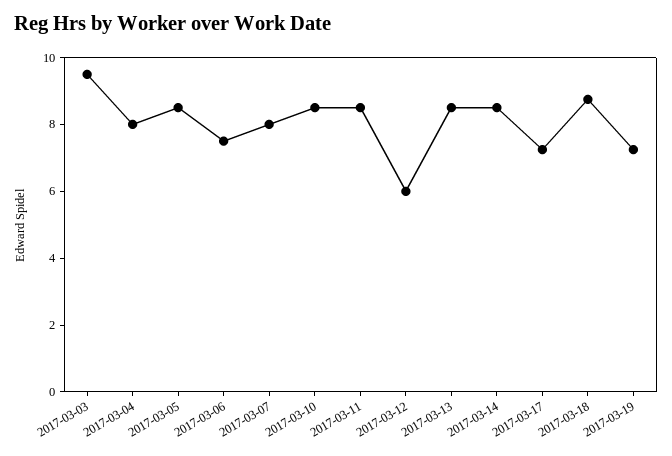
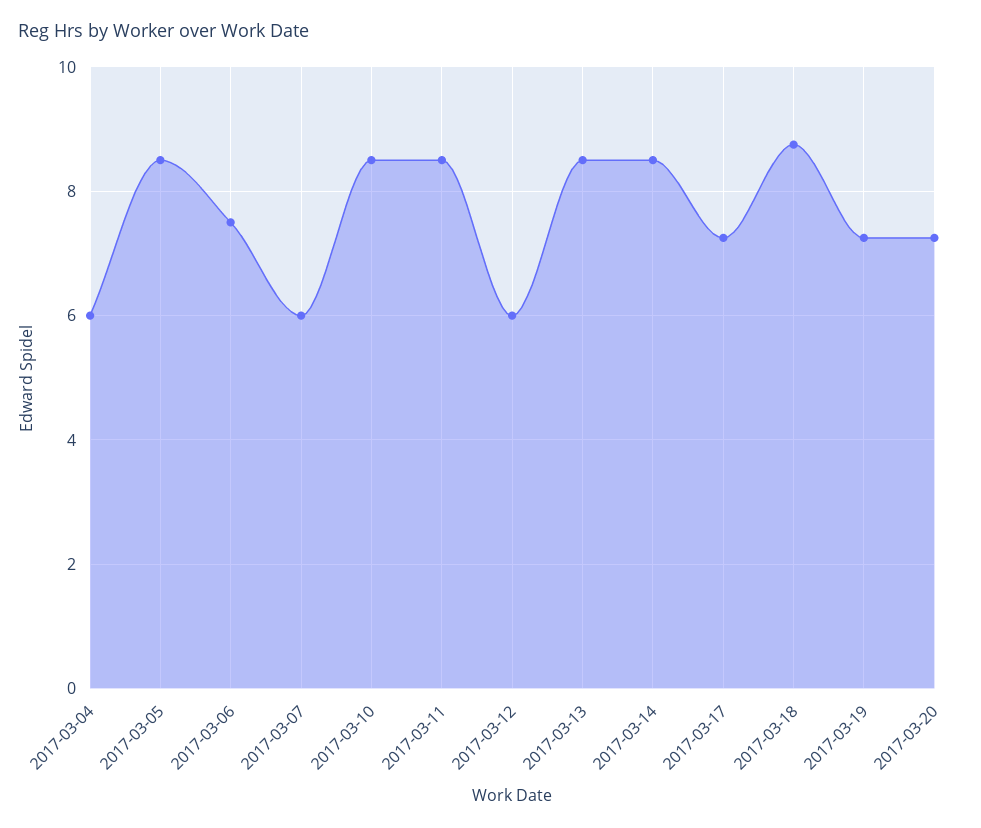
2017-03-03: 9.5 -> none
2017-03-04: 8 -> 6
2017-03-07: 8 -> 6
2017-03-20: none -> 7.2

